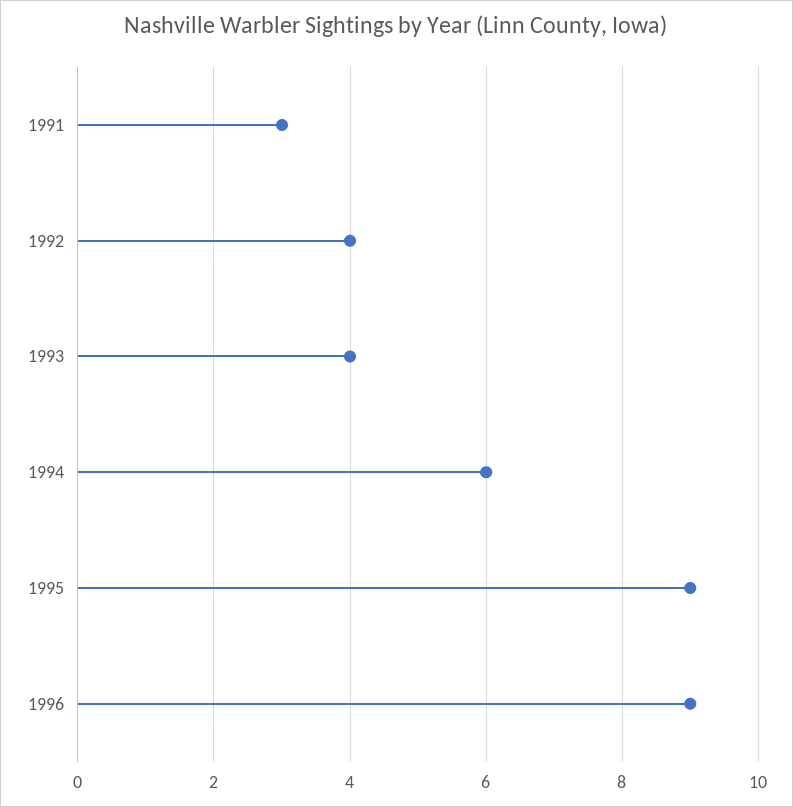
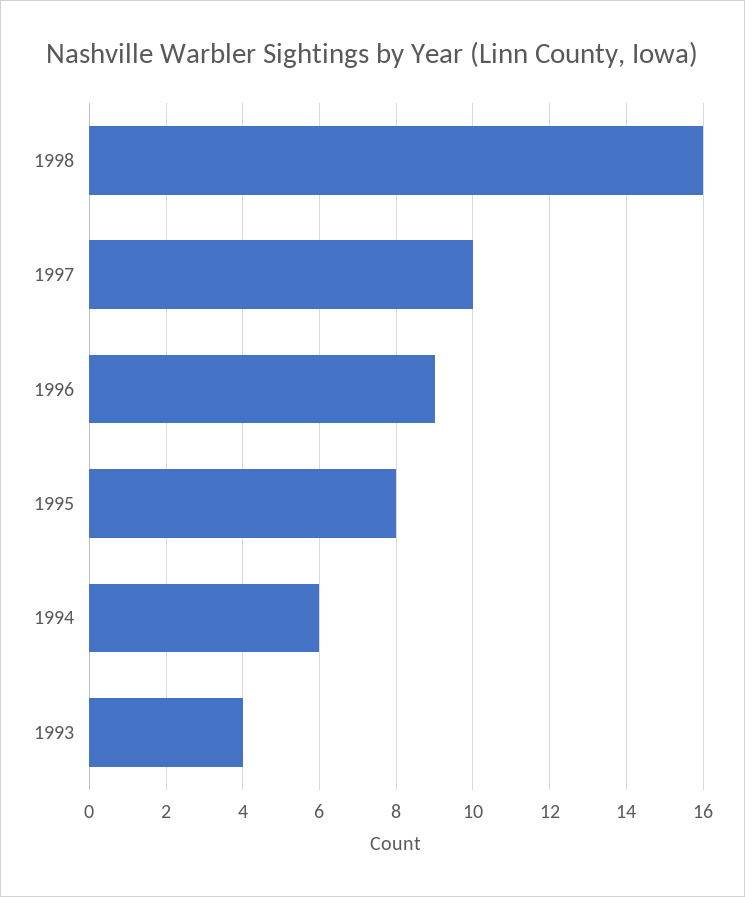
1991: 3 -> none
1992: 4 -> none
1995: 9 -> 8
1998: none -> 16
1997: none -> 10

